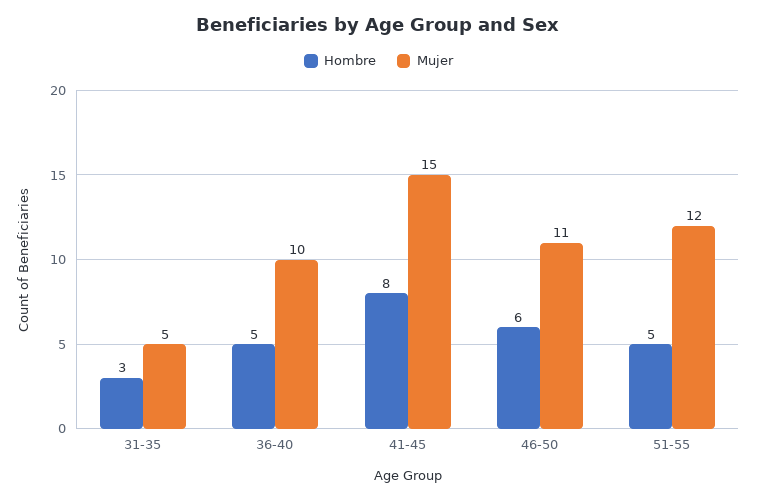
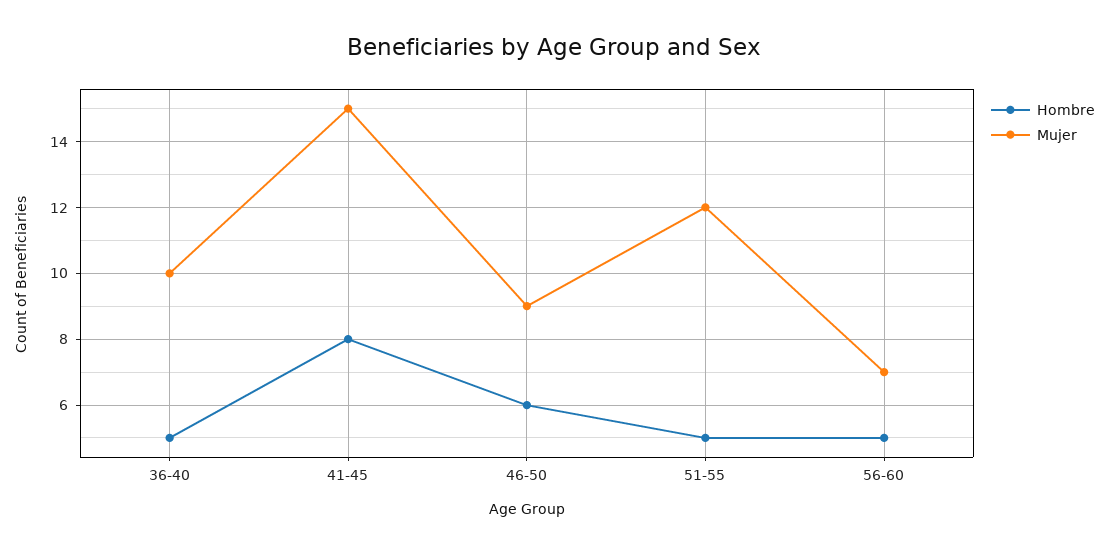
Hombre, 31-35: 3 -> none
Mujer, 31-35: 5 -> none
Mujer, 46-50: 11 -> 9
Hombre, 56-60: none -> 5
Mujer, 56-60: none -> 7

